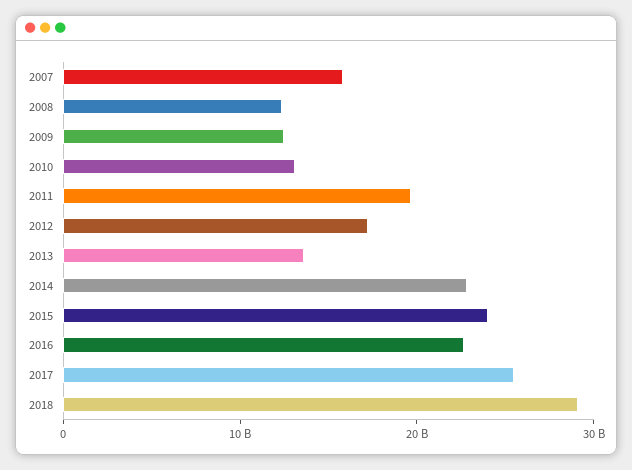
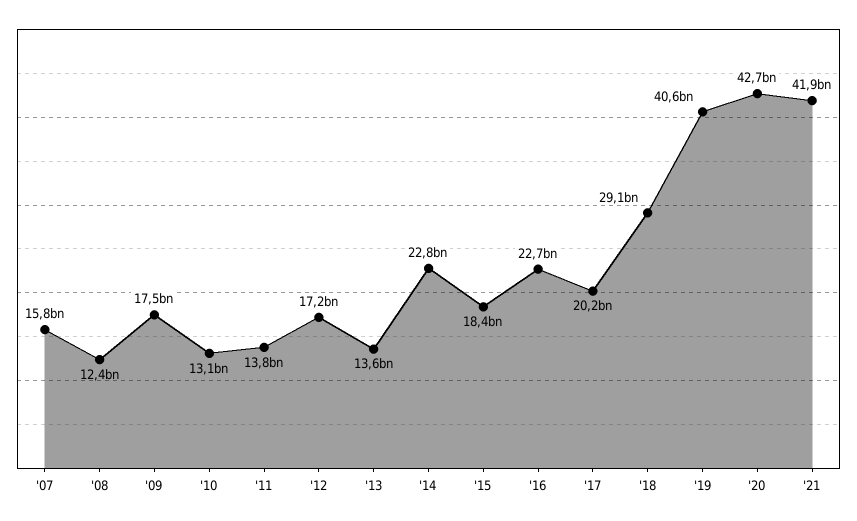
2009: 12000000000 -> 17500000000
2011: 20000000000 -> 13800000000
2015: 24000000000 -> 18400000000
2017: 26000000000 -> 20200000000
'19: none -> 40600000000
'20: none -> 42700000000
'21: none -> 41900000000

